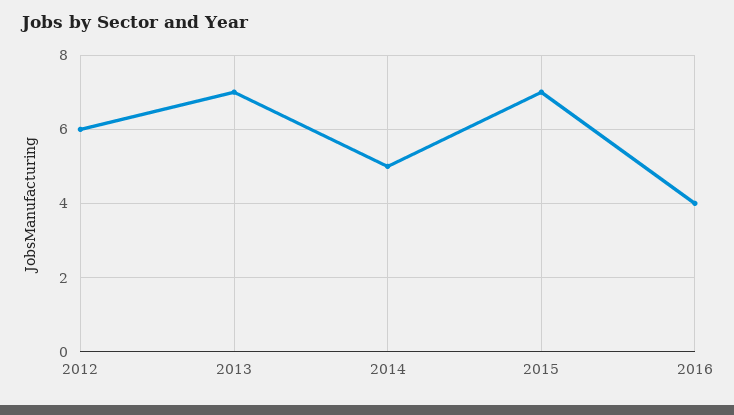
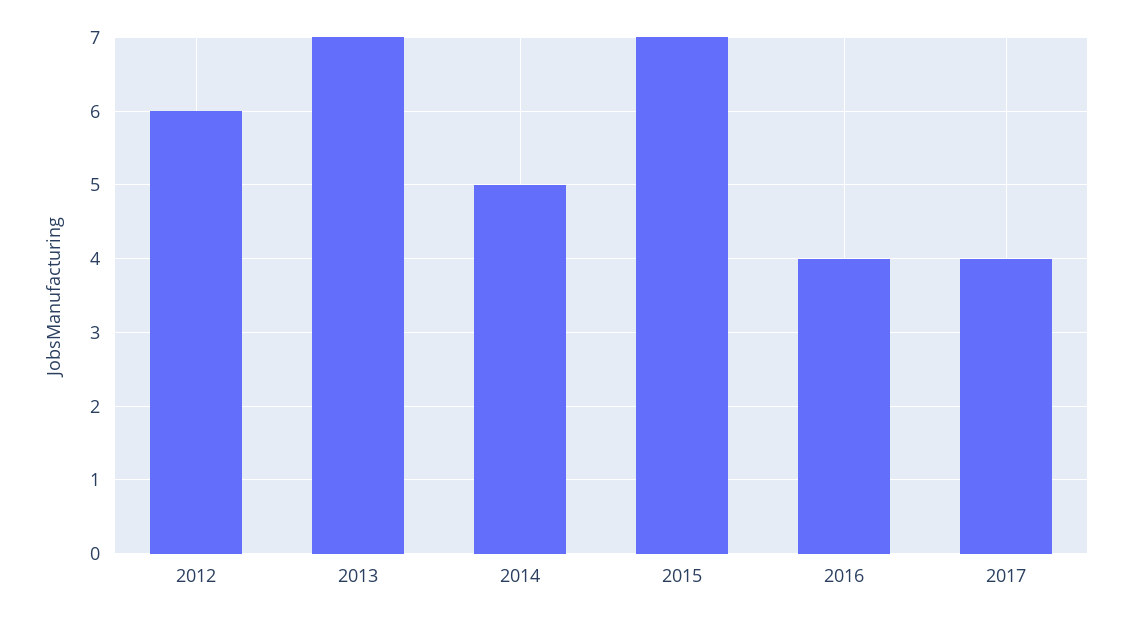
2017: none -> 4

